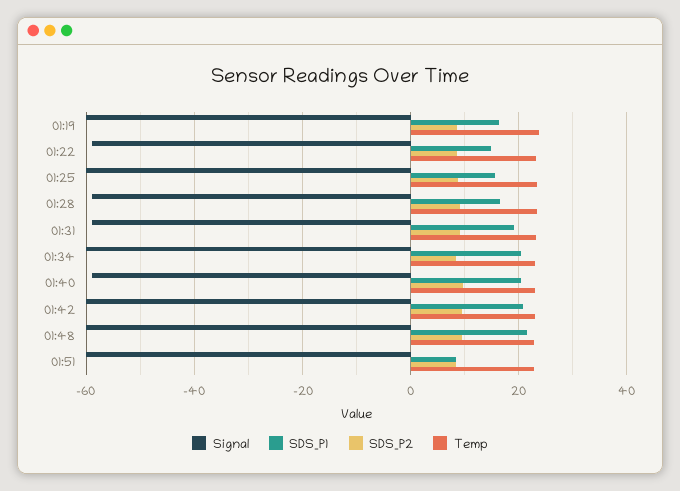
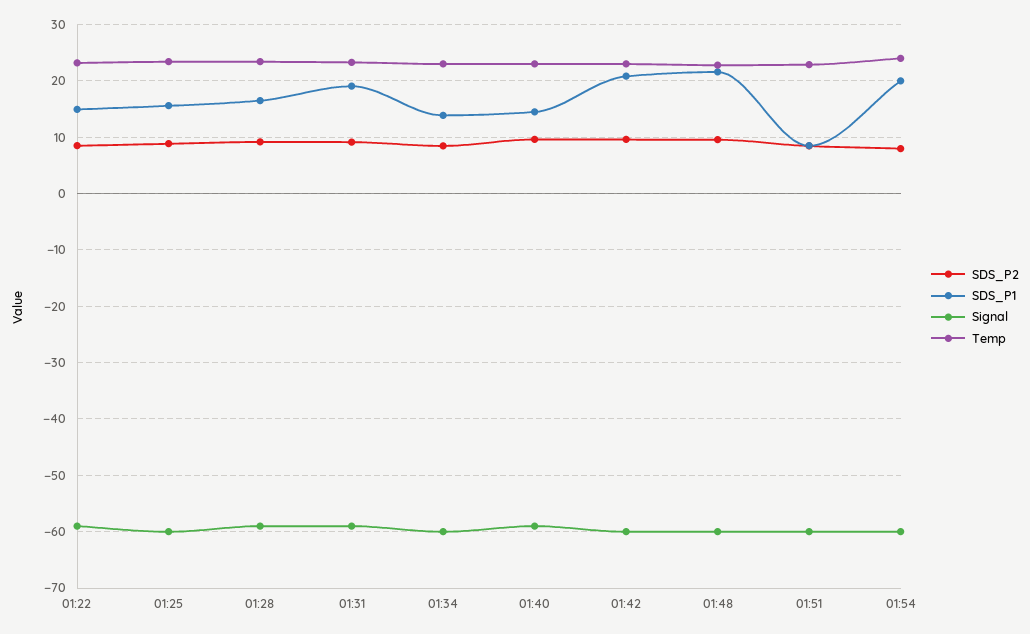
Signal, 01:19: -60 -> none
SDS_P1, 01:19: 16 -> none
SDS_P2, 01:19: 8 -> none
Temp, 01:19: 24 -> none
SDS_P1, 01:34: 20 -> 14
SDS_P1, 01:40: 20 -> 14
SDS_P2, 01:54: none -> 8
SDS_P1, 01:54: none -> 20
Signal, 01:54: none -> -60
Temp, 01:54: none -> 24

